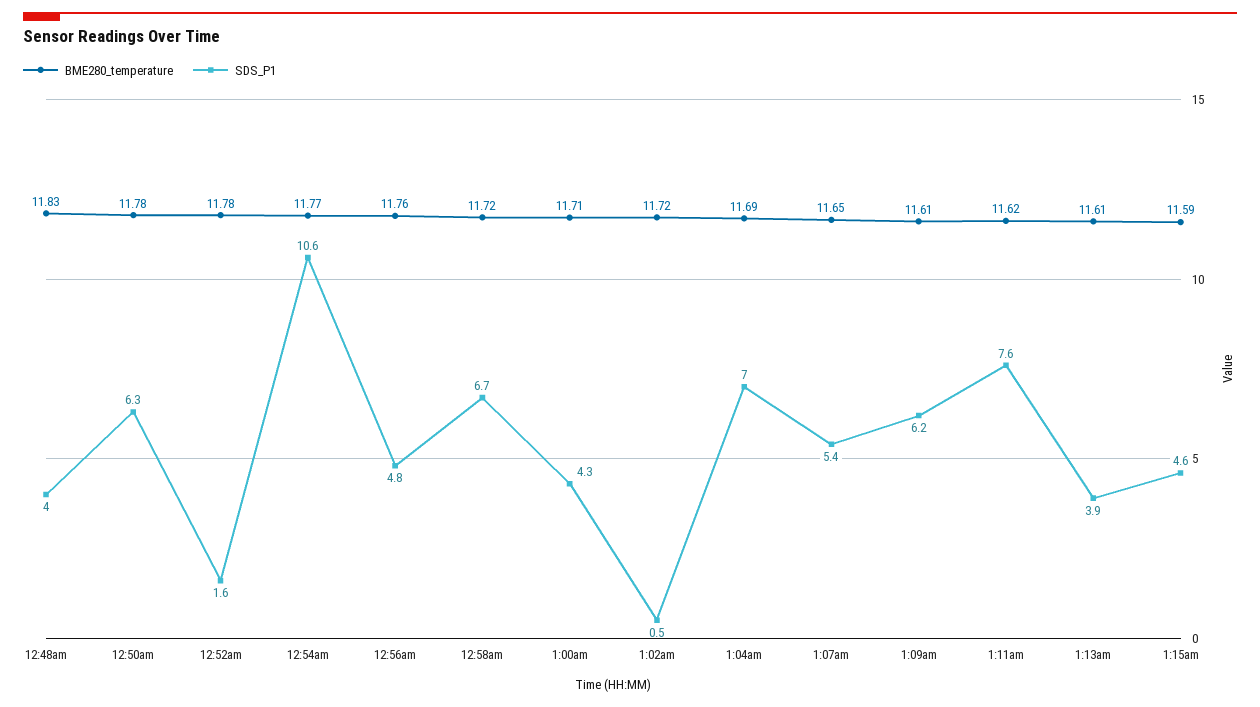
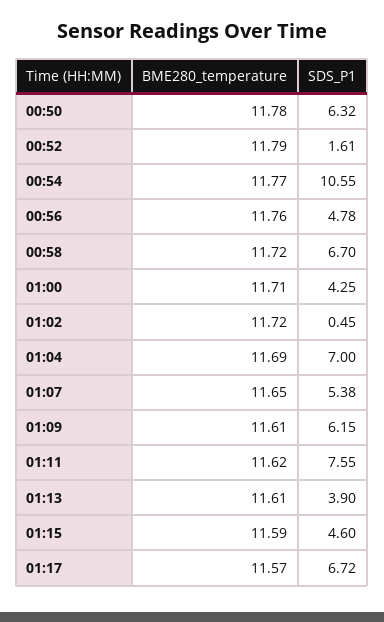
BME280_temperature, 12:48am: 11.83 -> none
SDS_P1, 12:48am: 4 -> none
BME280_temperature, 12:52am: 11.78 -> 11.79
BME280_temperature, 01:17: none -> 11.57
SDS_P1, 01:17: none -> 6.72

